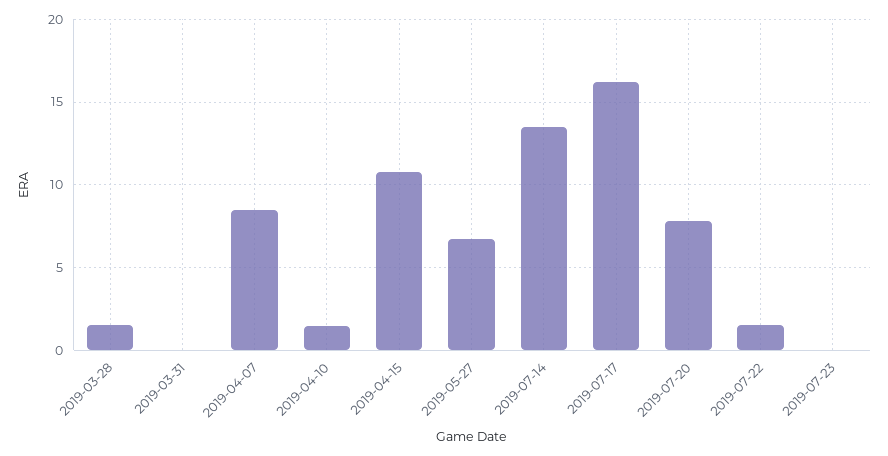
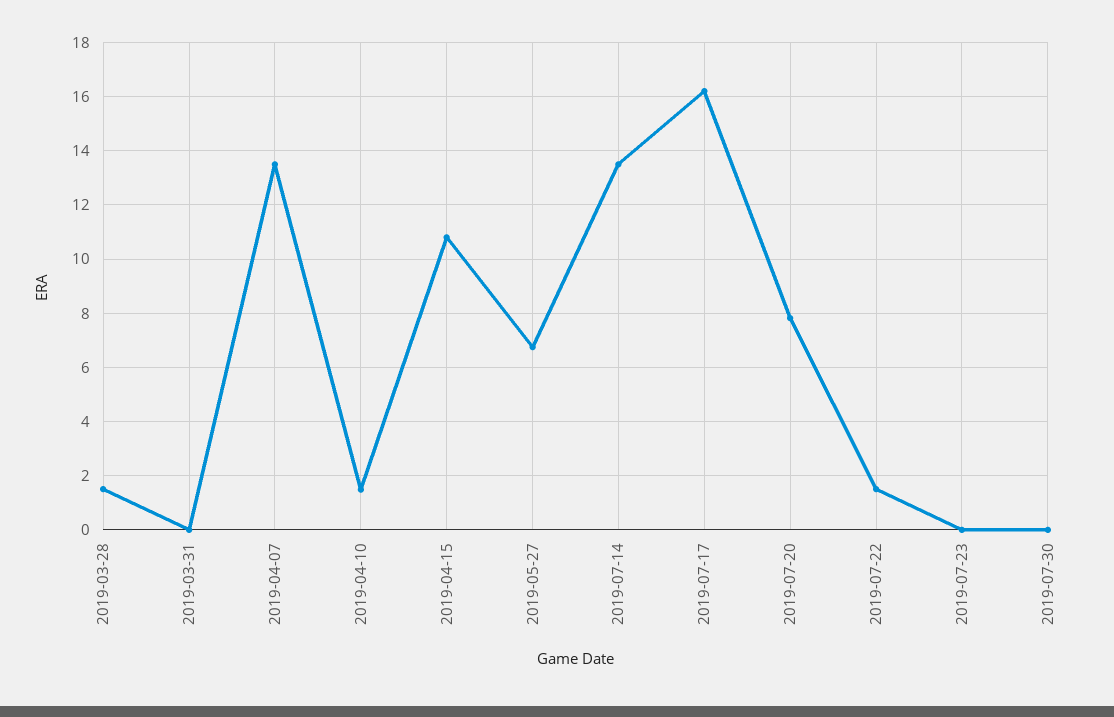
2019-04-07: 8.5 -> 13.5
2019-07-30: none -> 0

